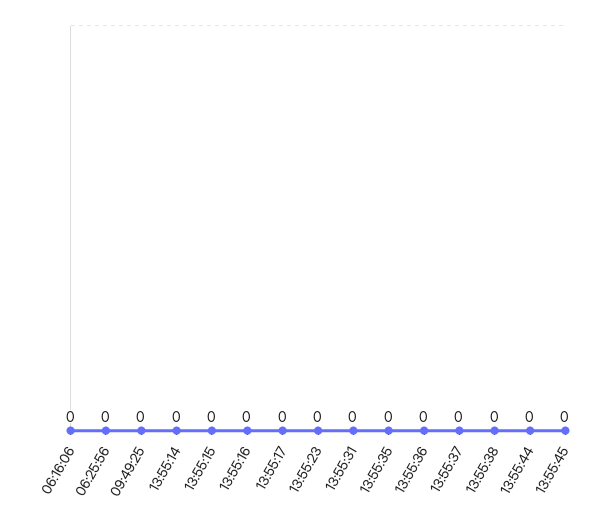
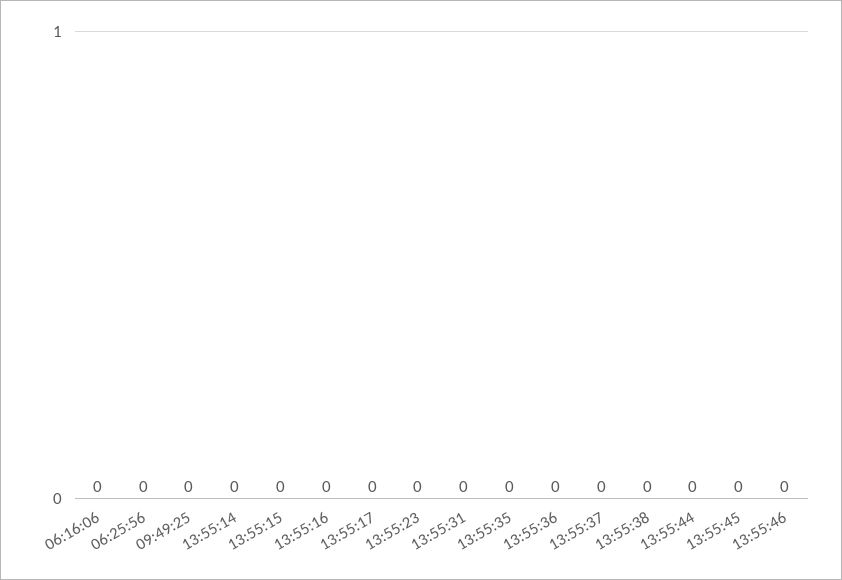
13:55:46: none -> 0

